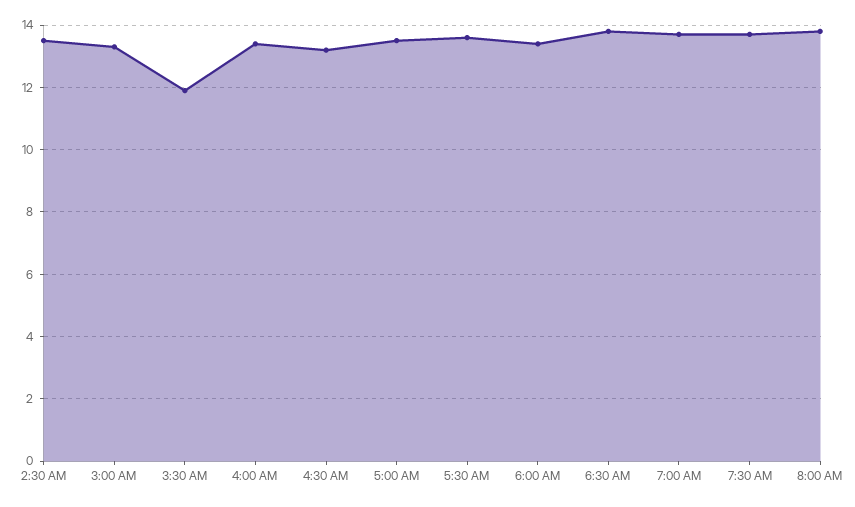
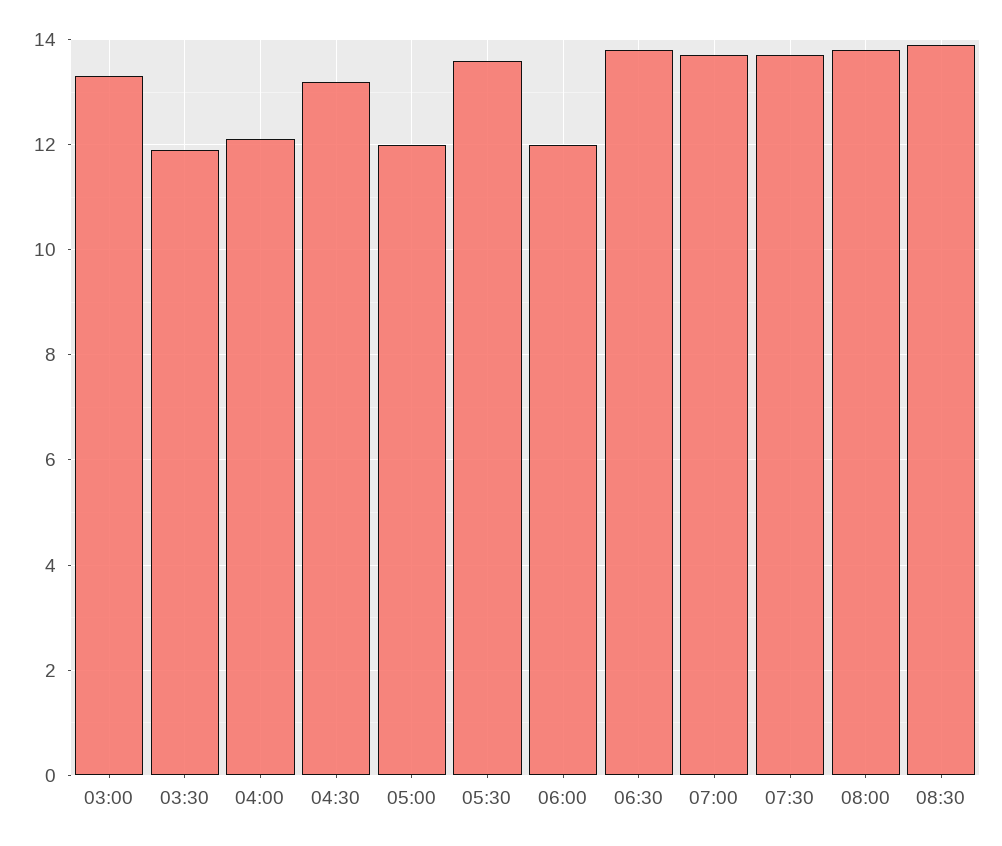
2:30 AM: 13.5 -> none
4:00 AM: 13.5 -> 12
5:00 AM: 13.5 -> 12
6:00 AM: 13.5 -> 12
08:30: none -> 14

